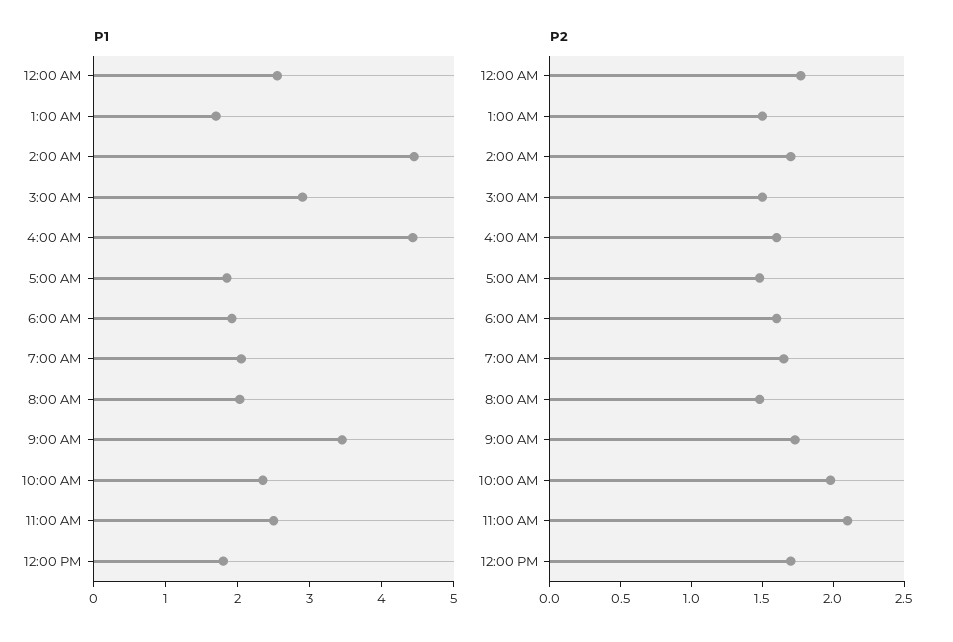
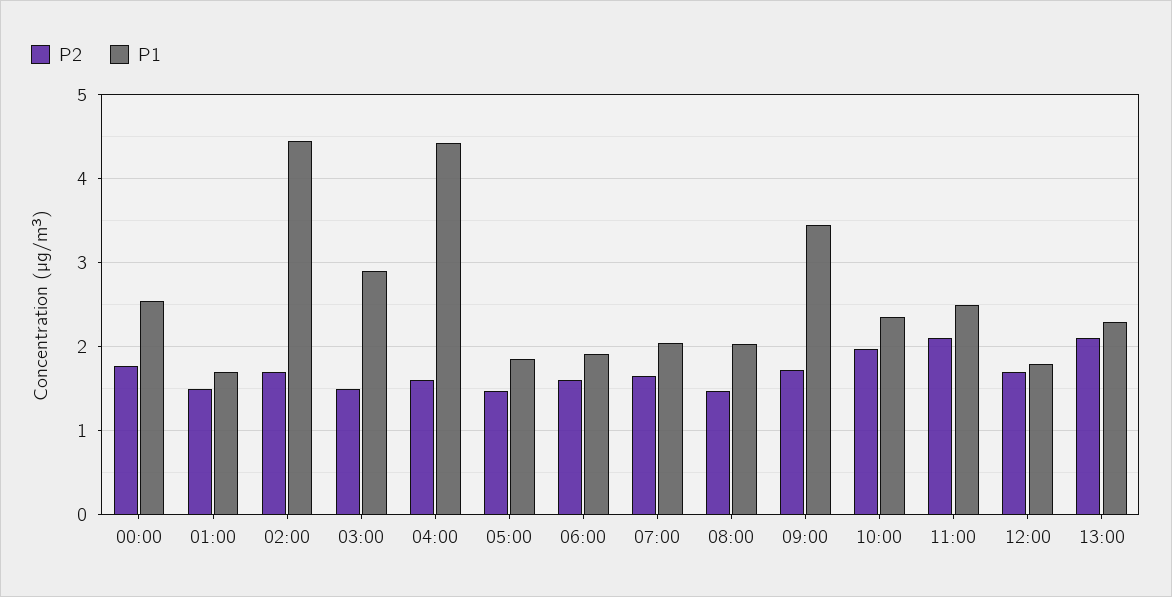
P2, 13:00: none -> 2.1
P1, 13:00: none -> 2.3

